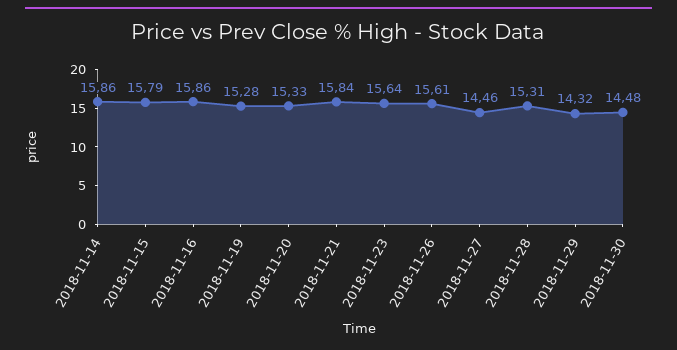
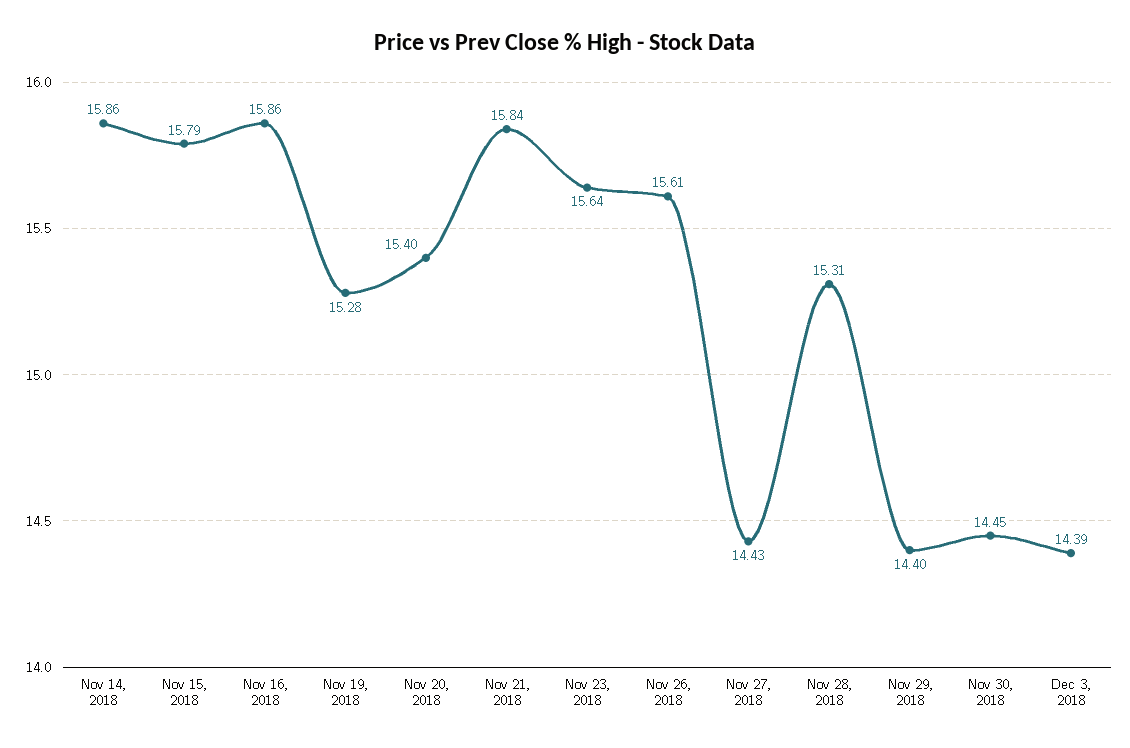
2018-11-20: 15.33 -> 15.4
2018-11-27: 14.46 -> 14.43
2018-11-29: 14.32 -> 14.4
2018-11-30: 14.48 -> 14.45
Dec 3, 2018: none -> 14.39

